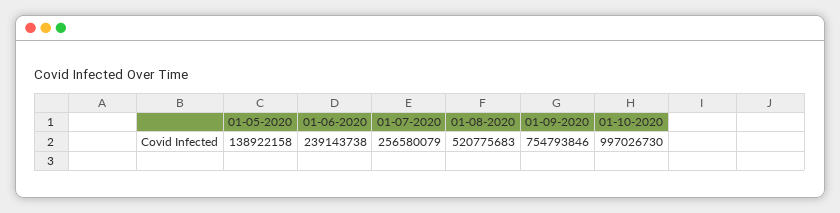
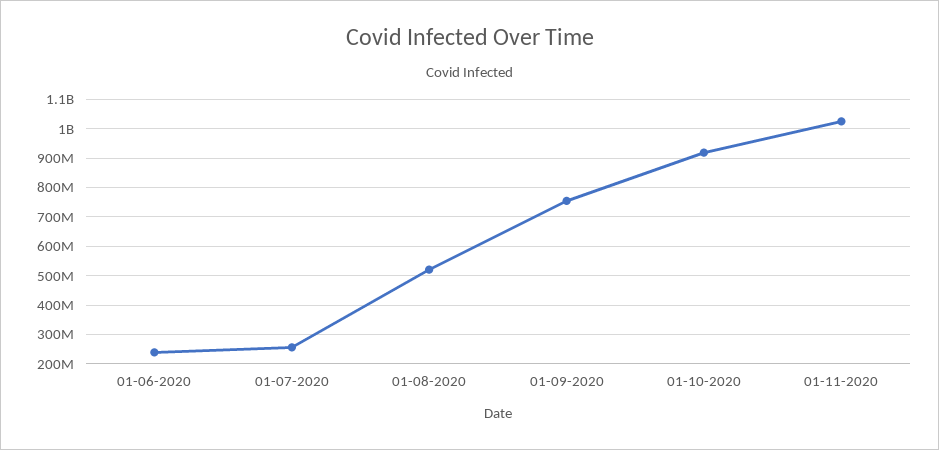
01-05-2020: 138922158 -> none
01-10-2020: 997026730 -> 925000000
01-11-2020: none -> 1025000000

